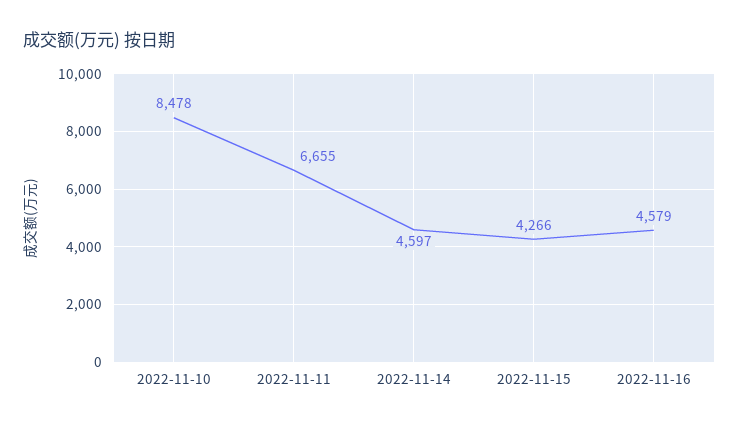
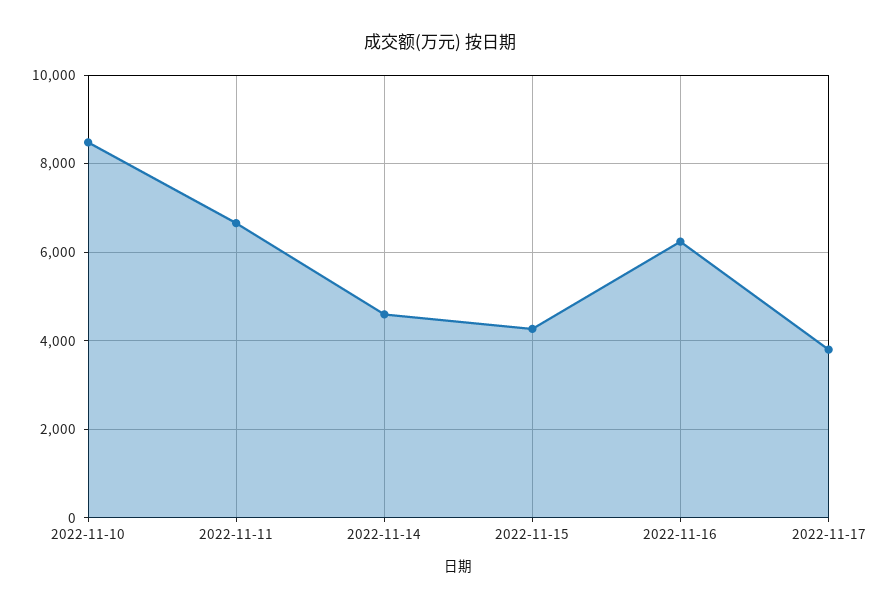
2022-11-16: 4579 -> 6200
2022-11-17: none -> 3800

